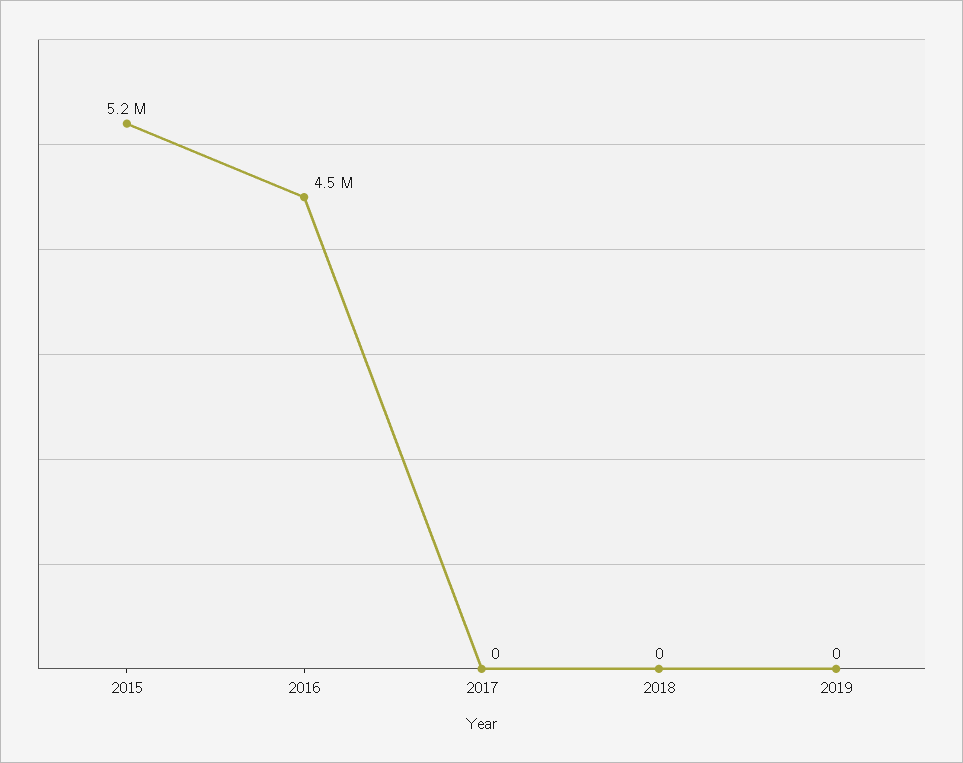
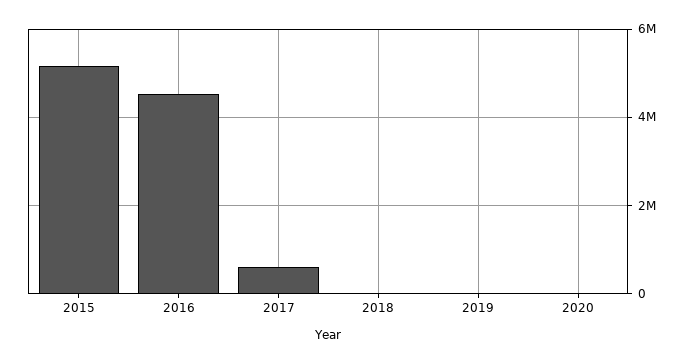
2017: 0 -> 600000
2020: none -> 0

